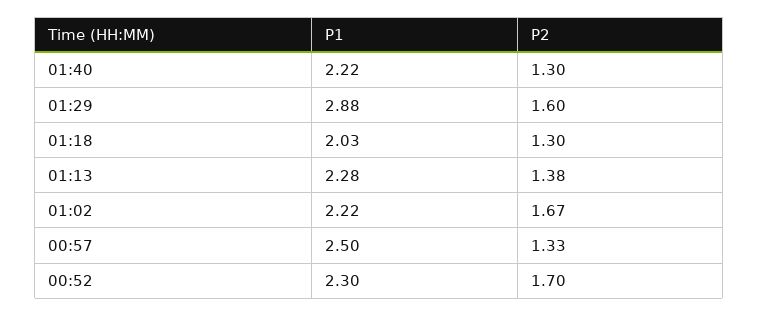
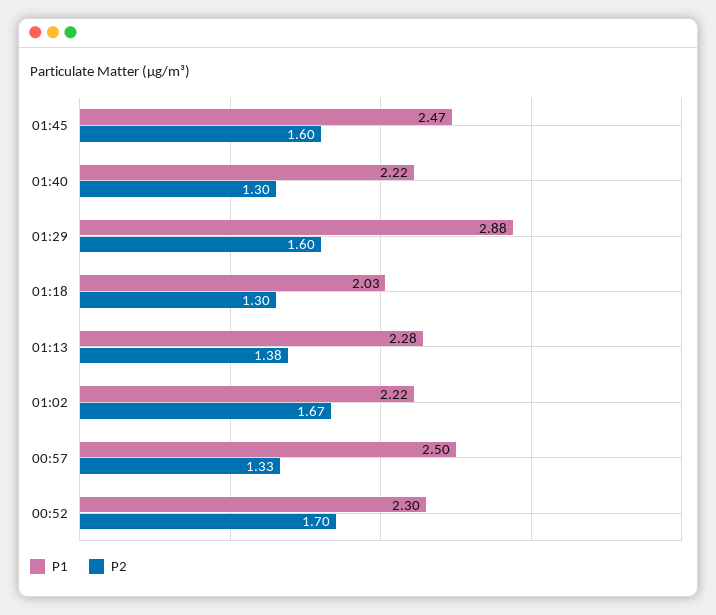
P1, 01:45: none -> 2.47
P2, 01:45: none -> 1.6

